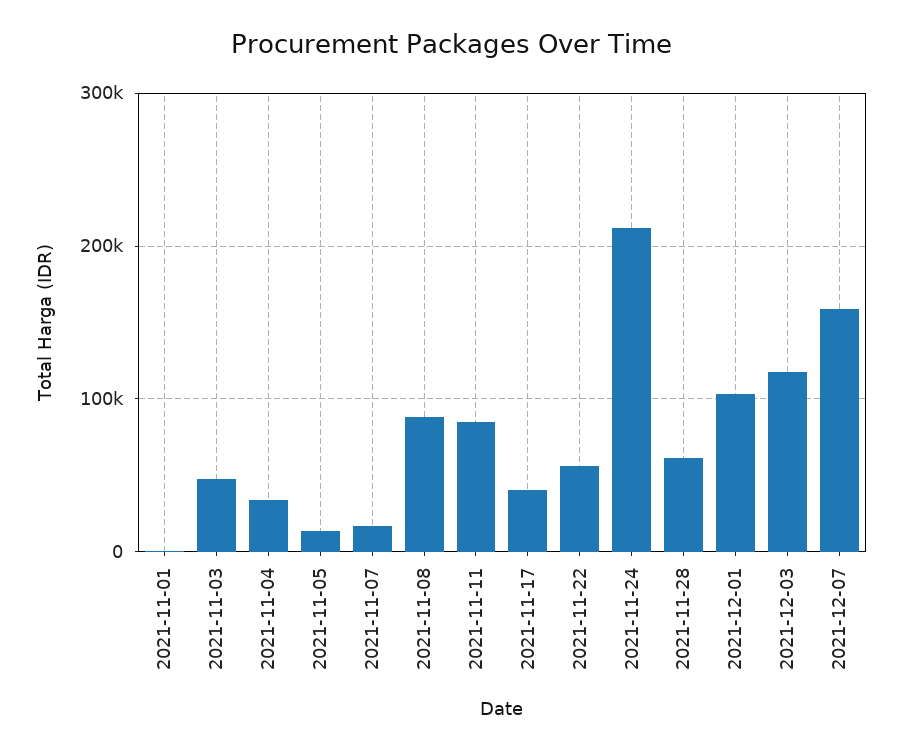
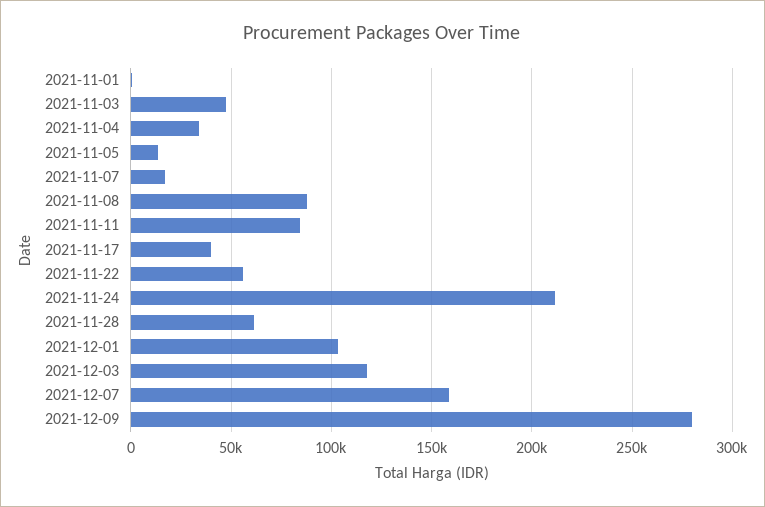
2021-12-09: none -> 280000

